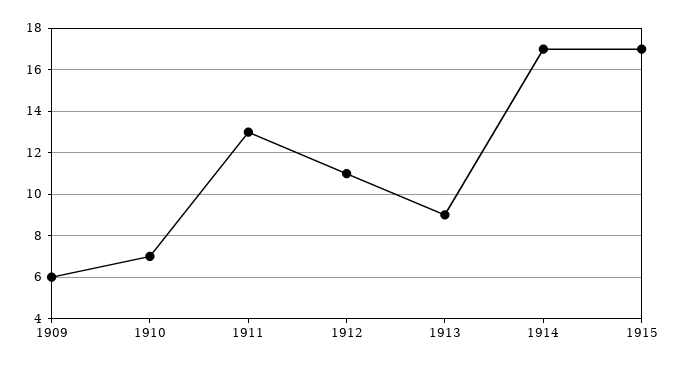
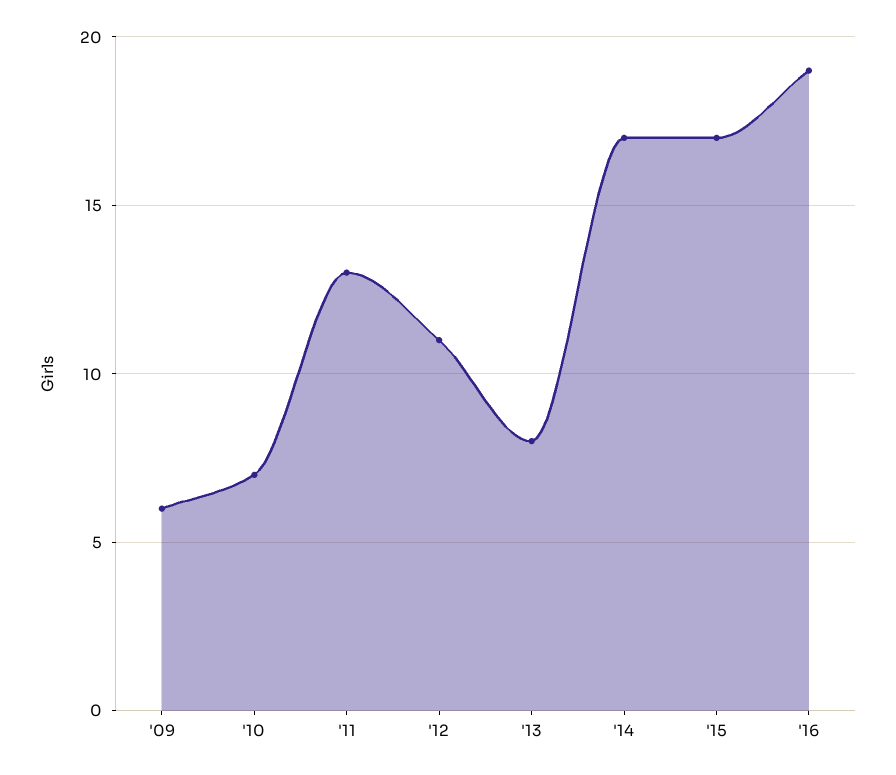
1913: 9 -> 8
'16: none -> 19

